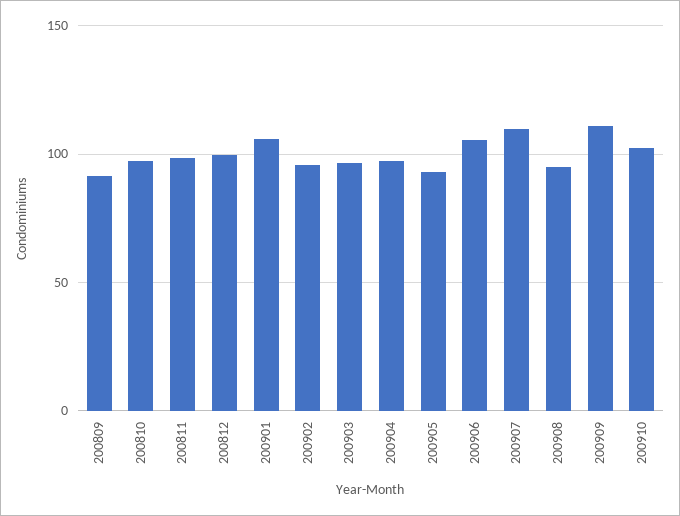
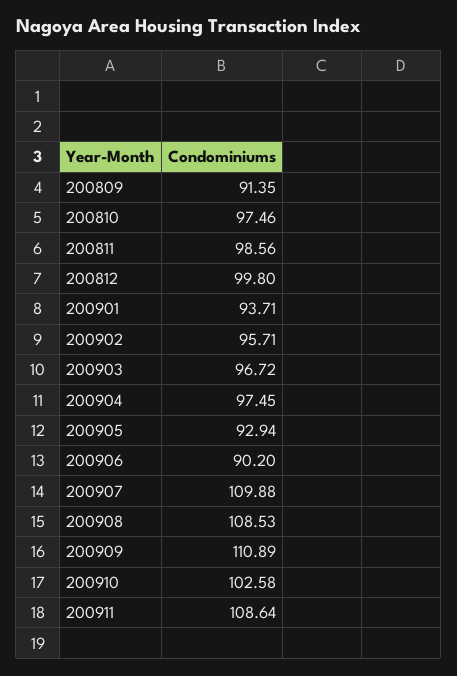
200901: 105 -> 93.71
200906: 105 -> 90.2
200908: 95 -> 108.53
200911: none -> 108.64

